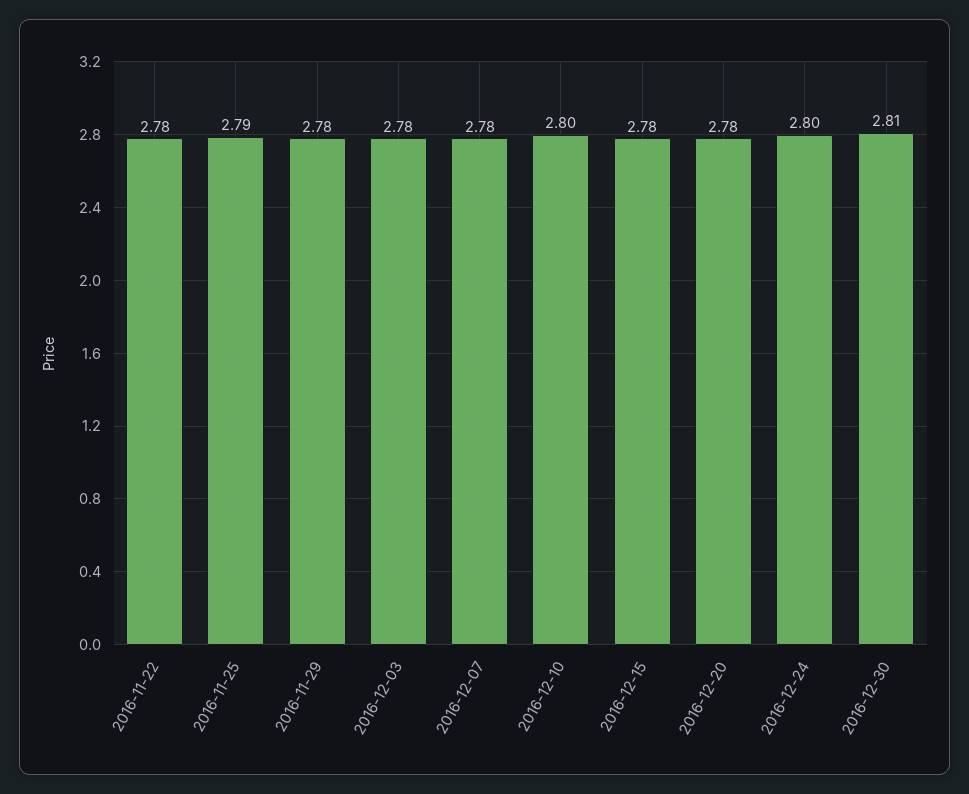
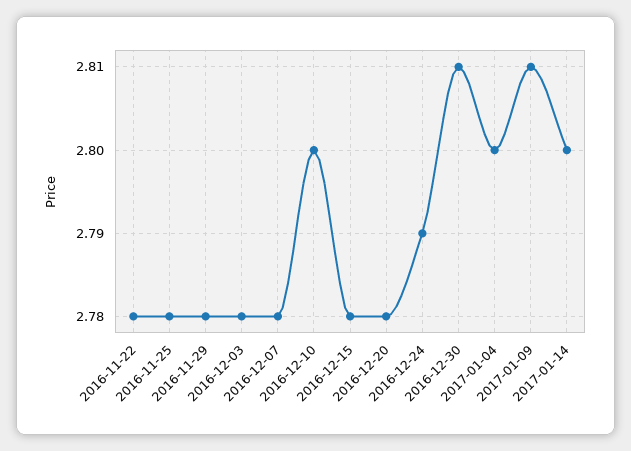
2016-11-25: 2.79 -> 2.78
2016-12-24: 2.8 -> 2.79
2017-01-04: none -> 2.8
2017-01-09: none -> 2.81
2017-01-14: none -> 2.8

